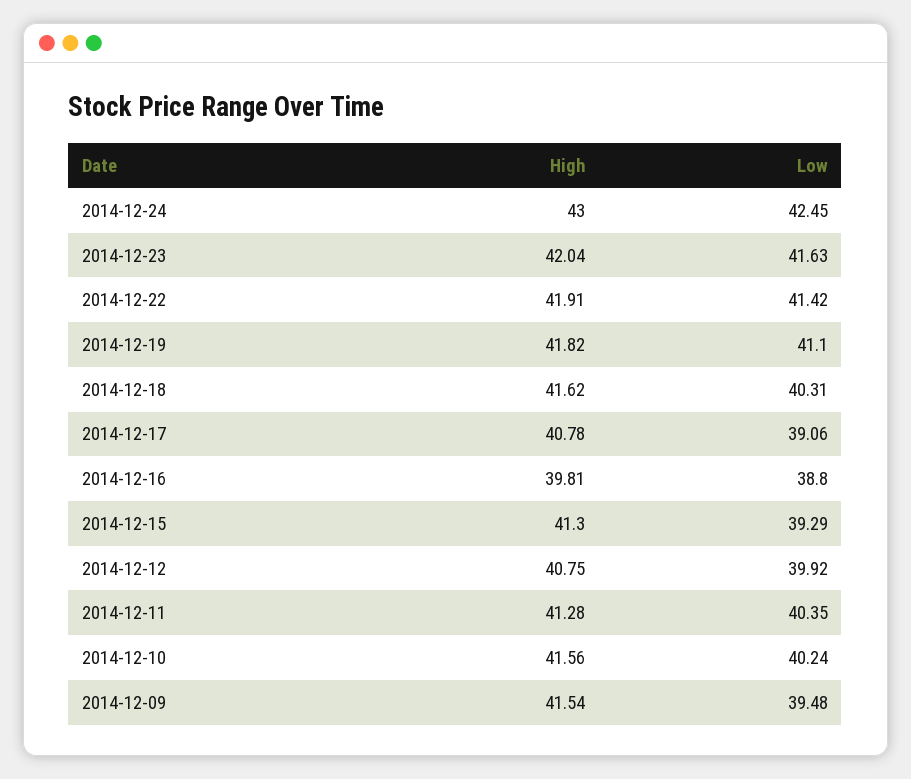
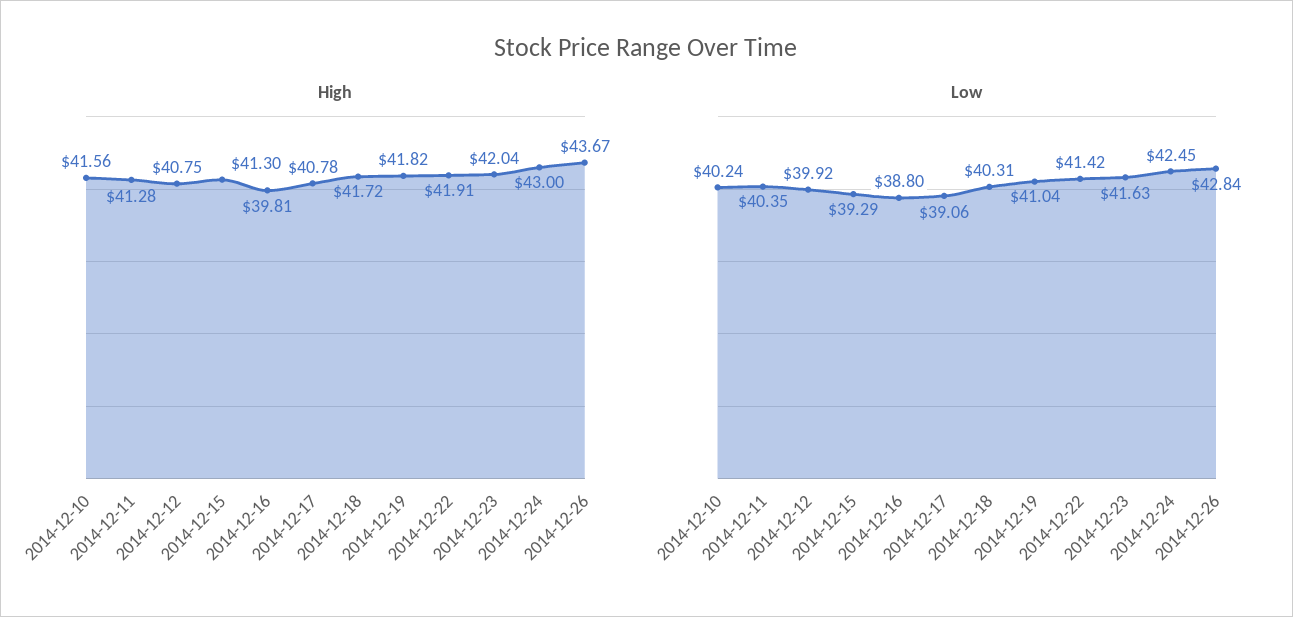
Low, 2014-12-19: 41.1 -> 41.04
High, 2014-12-18: 41.62 -> 41.72
High, 2014-12-09: 41.54 -> none
Low, 2014-12-09: 39.48 -> none
High, 2014-12-26: none -> 43.67
Low, 2014-12-26: none -> 42.84

